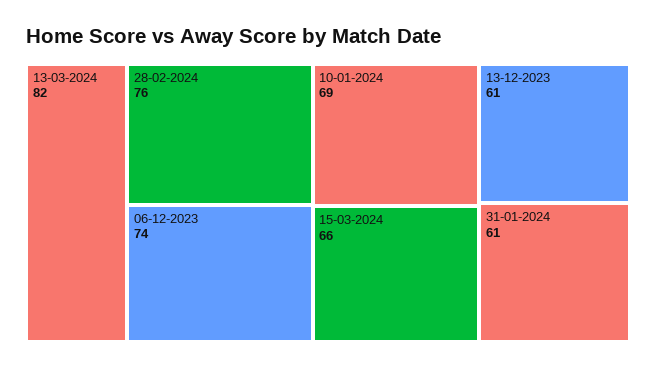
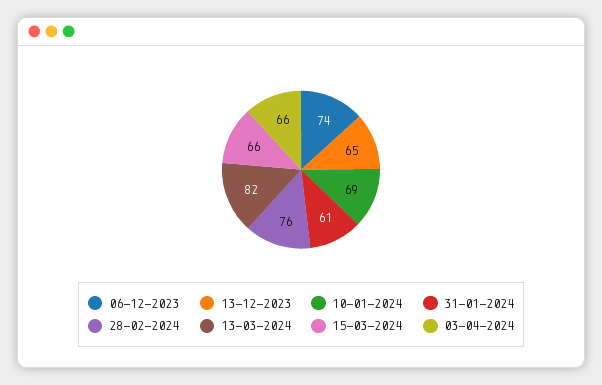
13-12-2023: 61 -> 65
03-04-2024: none -> 66

